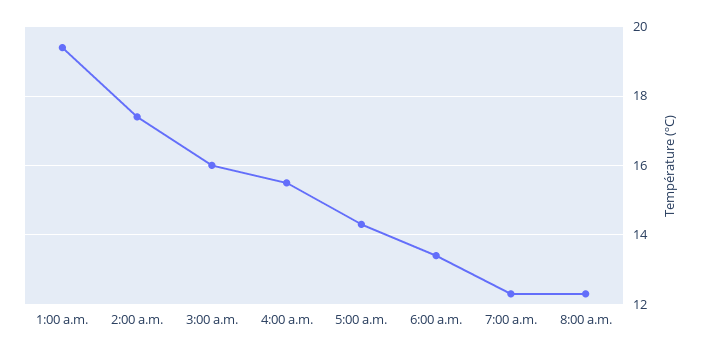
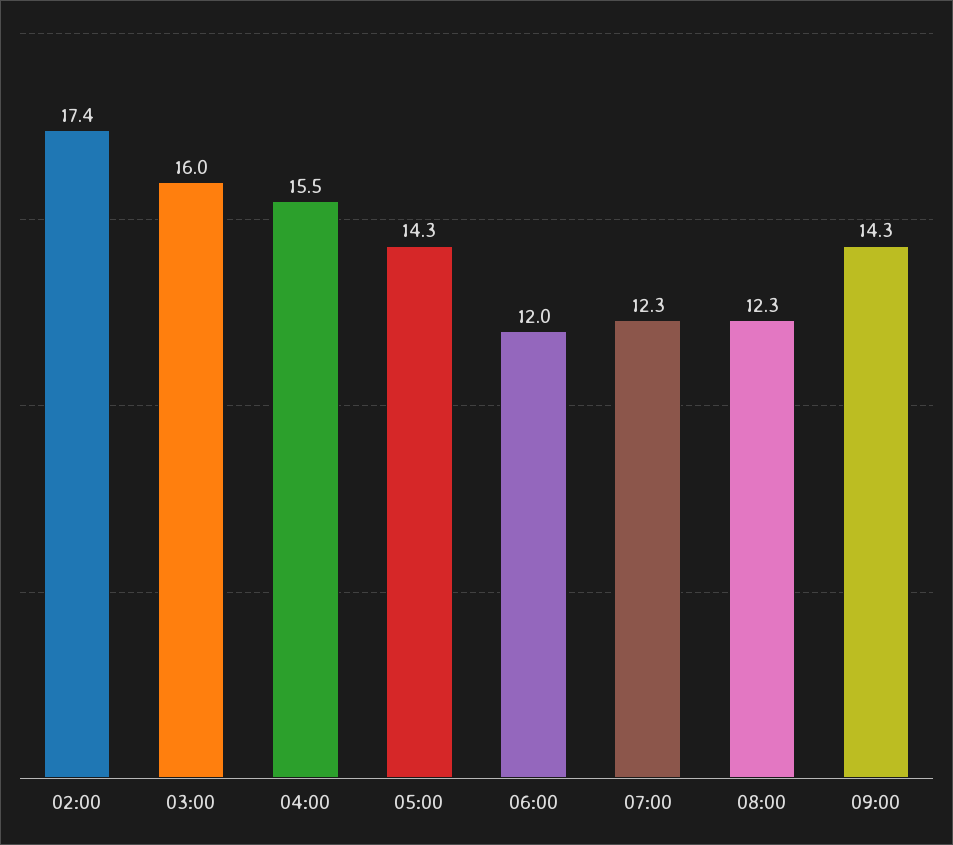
1:00 a.m.: 19.5 -> none
6:00 a.m.: 13.5 -> 12
09:00: none -> 14.3

